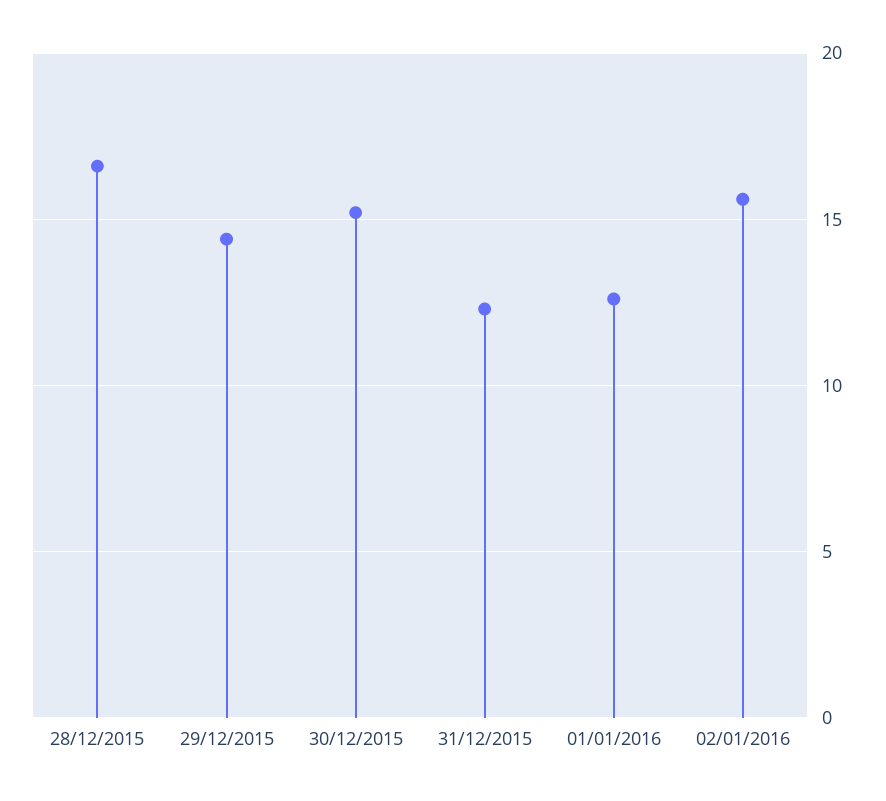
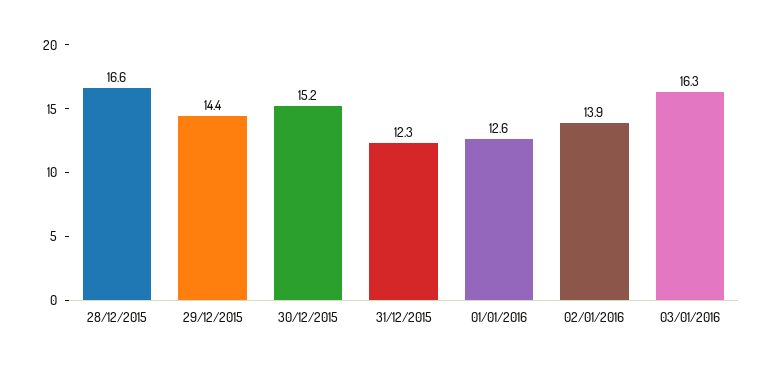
02/01/2016: 15.5 -> 13.9
03/01/2016: none -> 16.3

